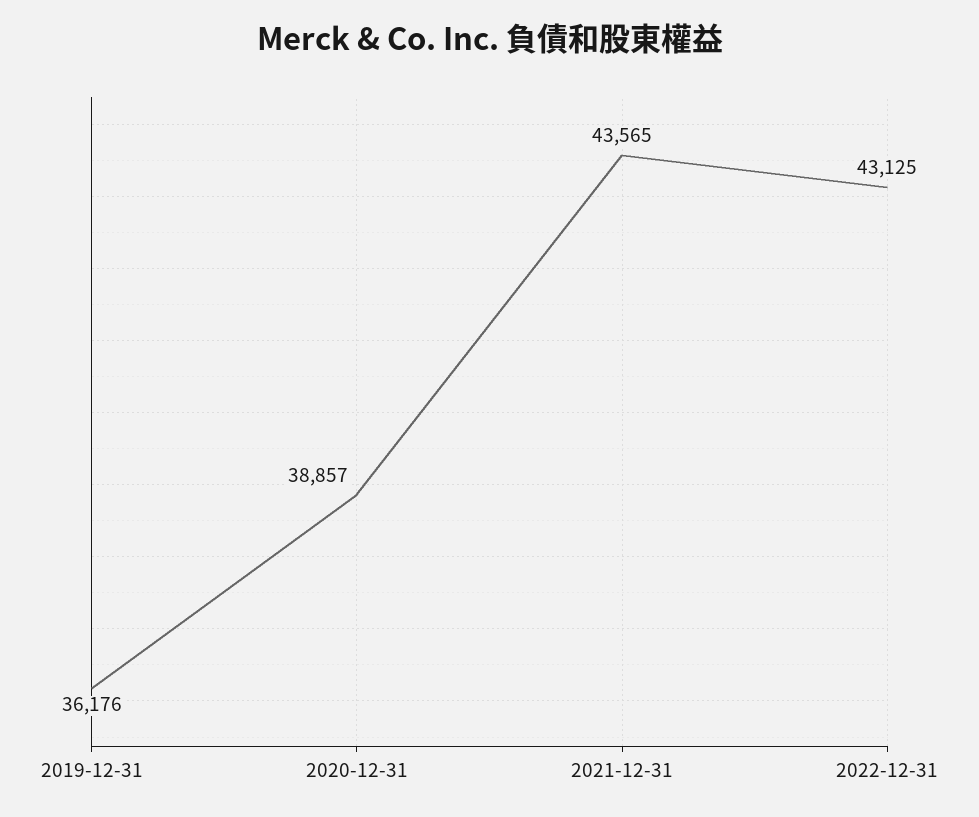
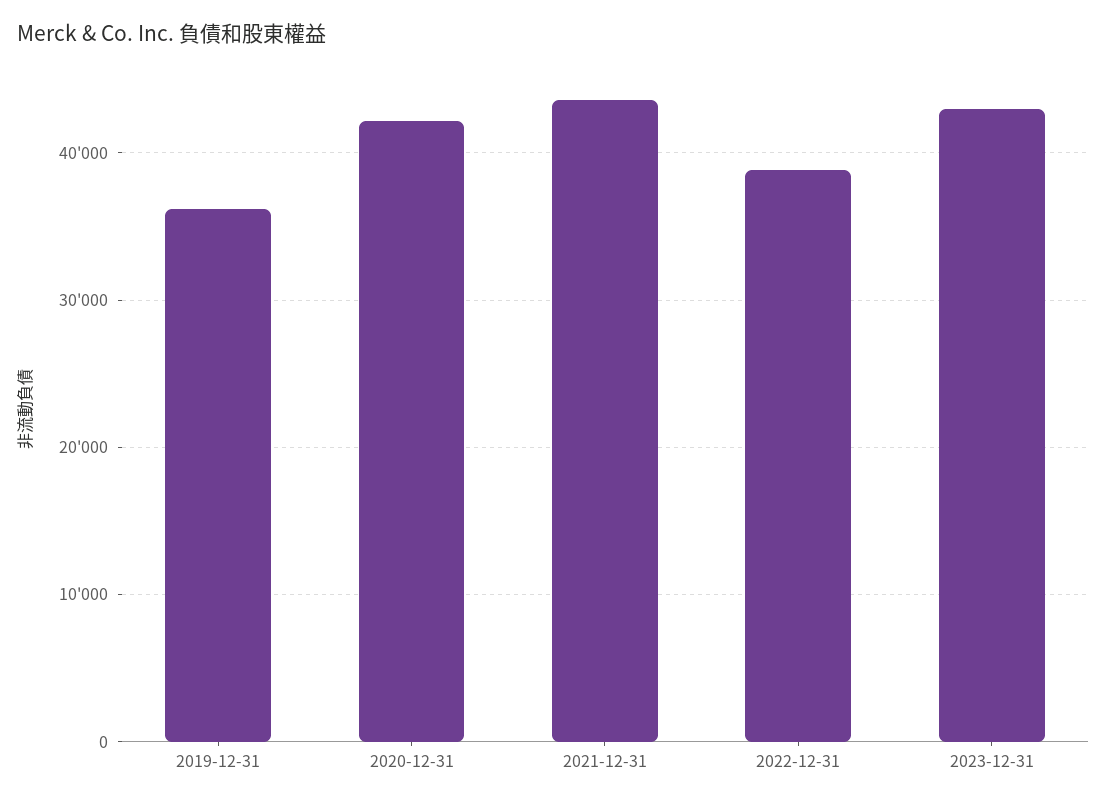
2020-12-31: 38857 -> 42000
2022-12-31: 43125 -> 39000
2023-12-31: none -> 43000

